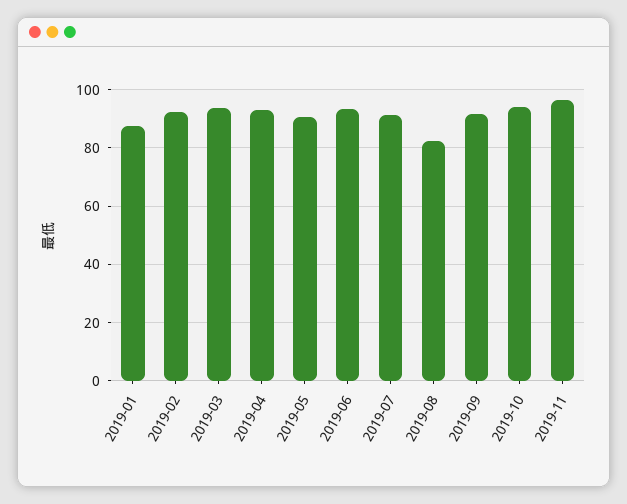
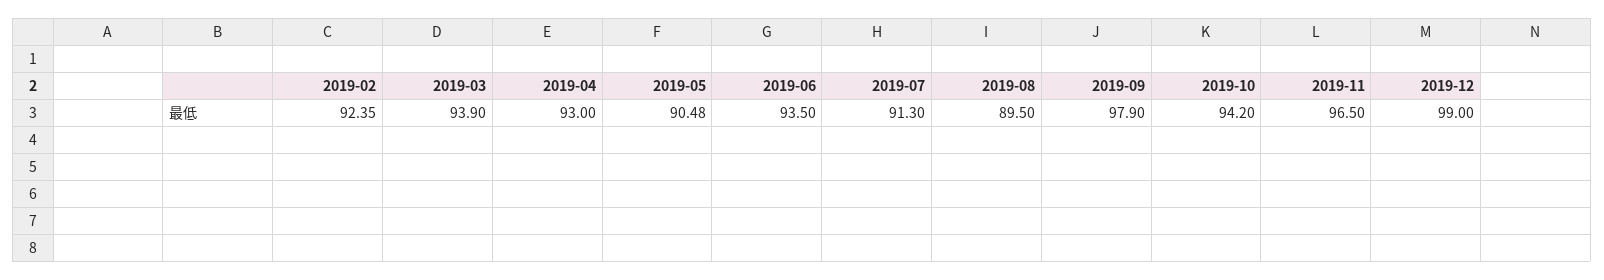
2019-01: 87.5 -> none
2019-08: 82.5 -> 89.5
2019-09: 92.5 -> 97.9
2019-12: none -> 99

